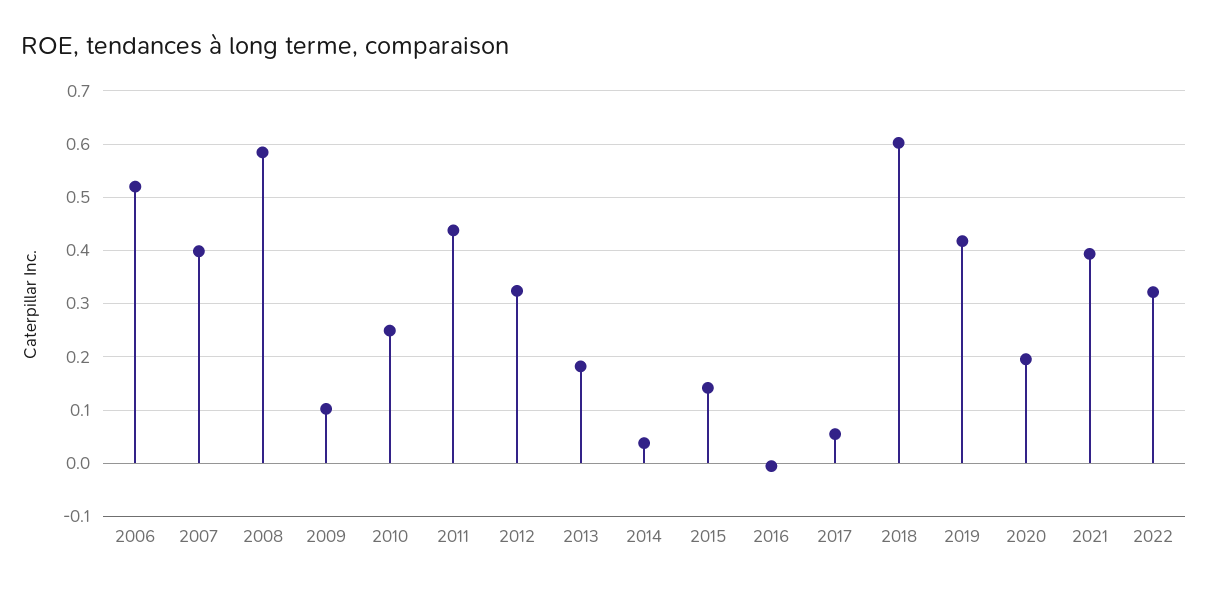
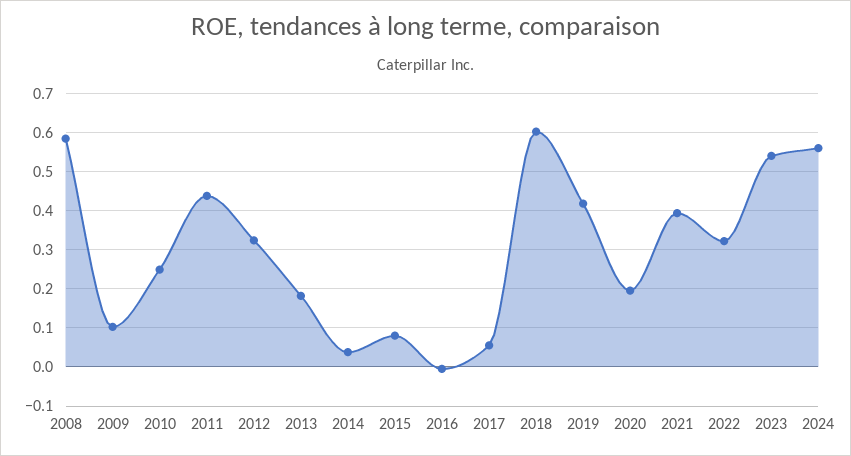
2006: 0.52 -> none
2007: 0.4 -> none
2015: 0.14 -> 0.08
2023: none -> 0.54
2024: none -> 0.56

